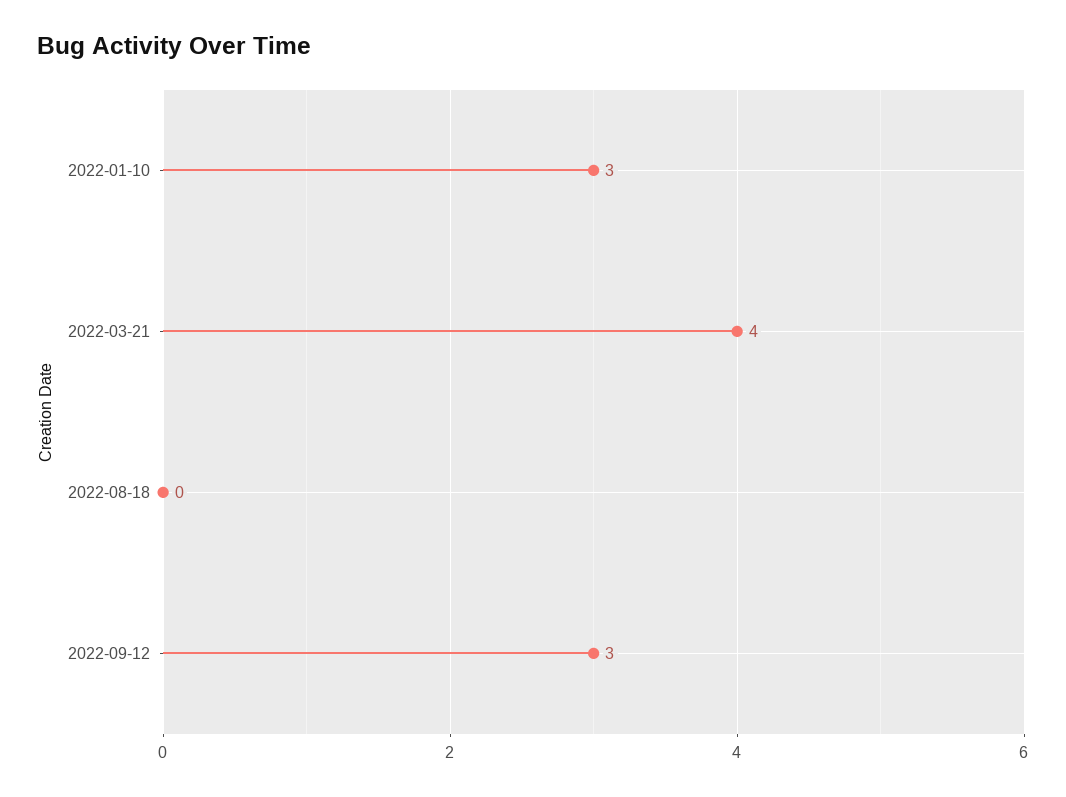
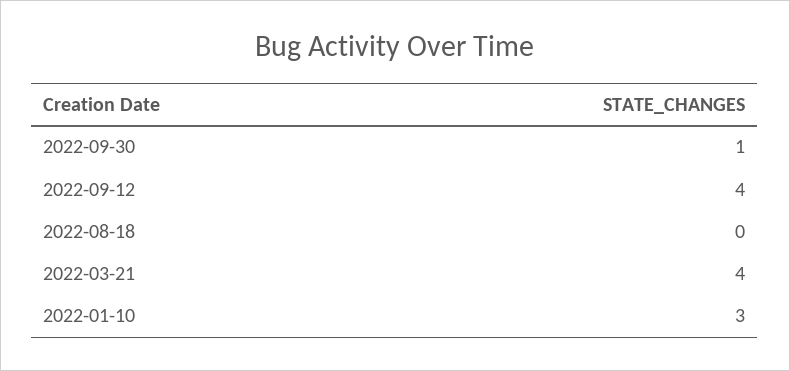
2022-09-12: 3 -> 4
2022-09-30: none -> 1

